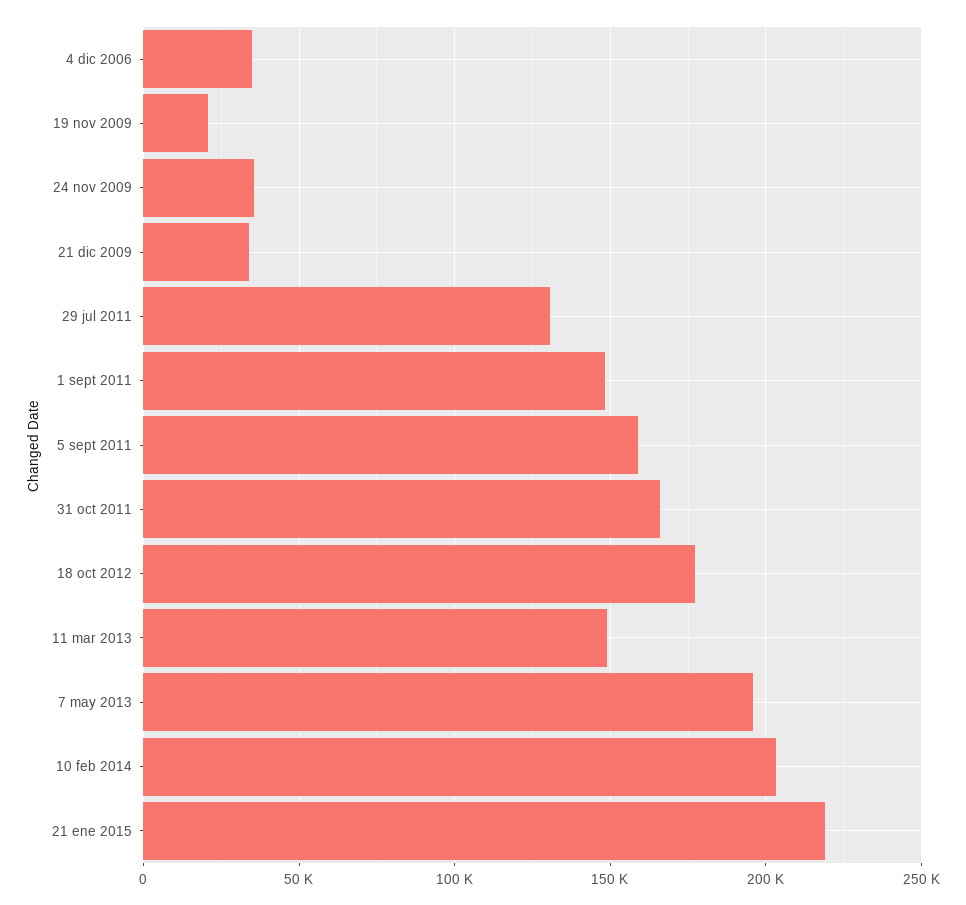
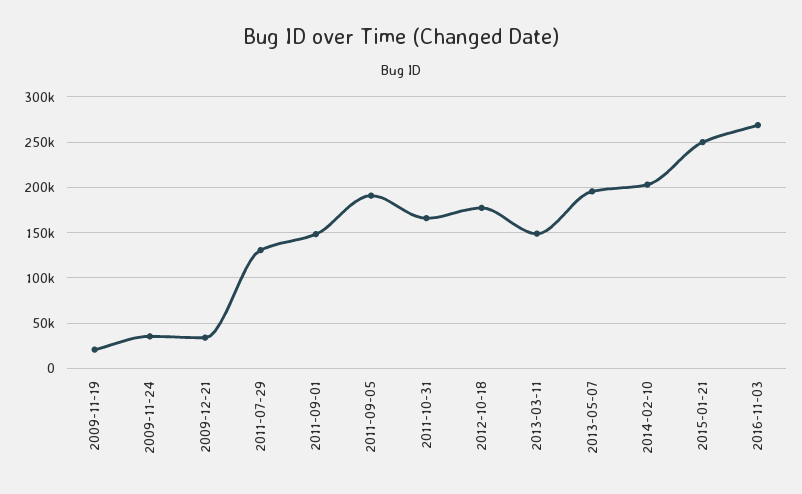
4 dic 2006: 35000 -> none
5 sept 2011: 160000 -> 190000
21 ene 2015: 220000 -> 250000
2016-11-03: none -> 270000

